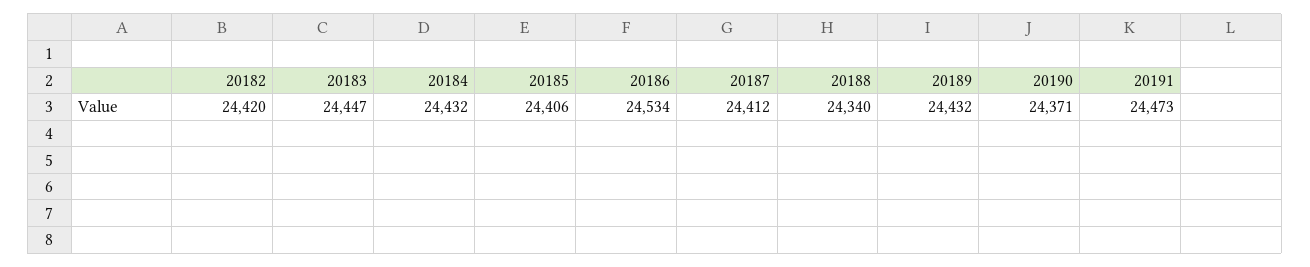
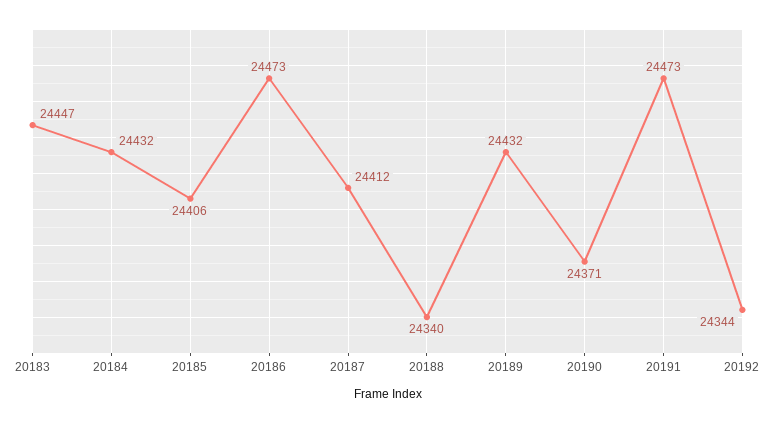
20182: 24420 -> none
20186: 24534 -> 24473
20192: none -> 24344

